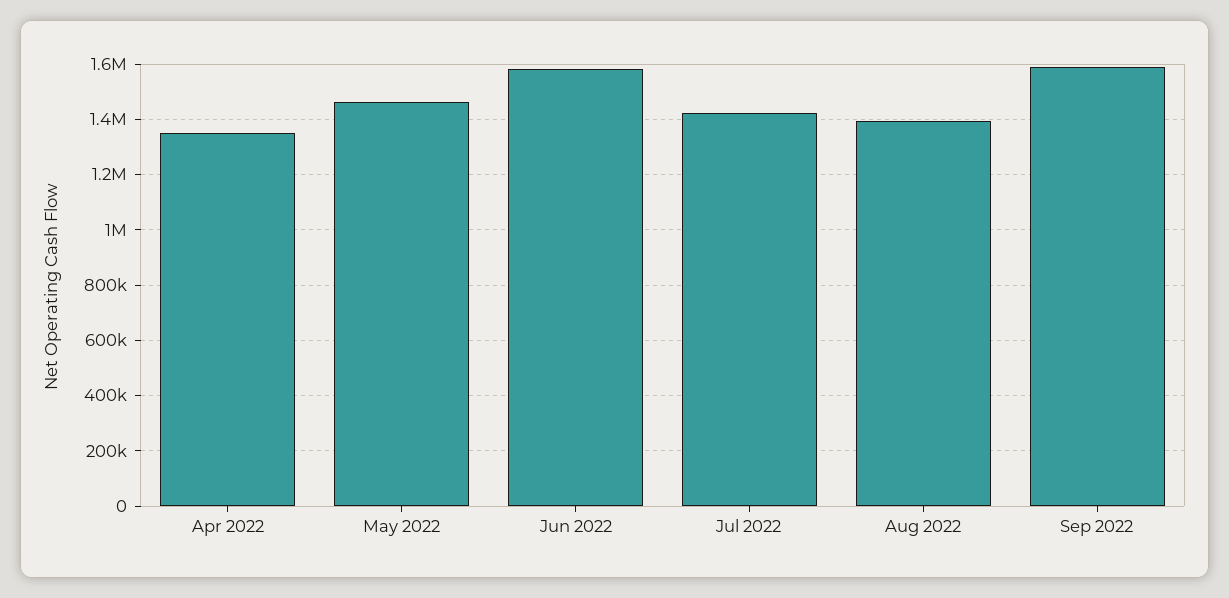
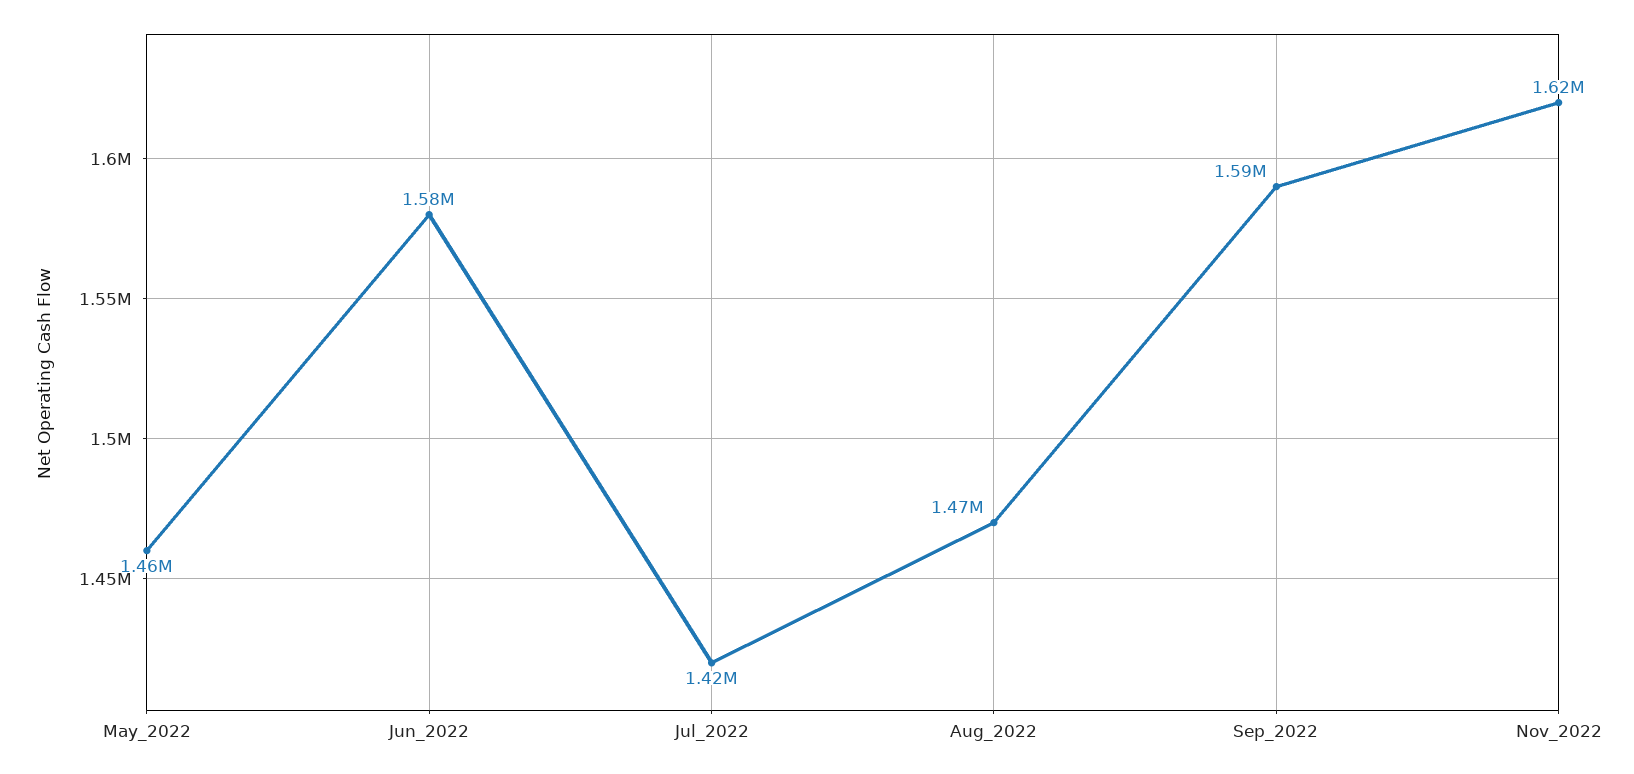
Apr 2022: 1350000 -> none
Aug 2022: 1400000 -> 1470000
Nov_2022: none -> 1620000

